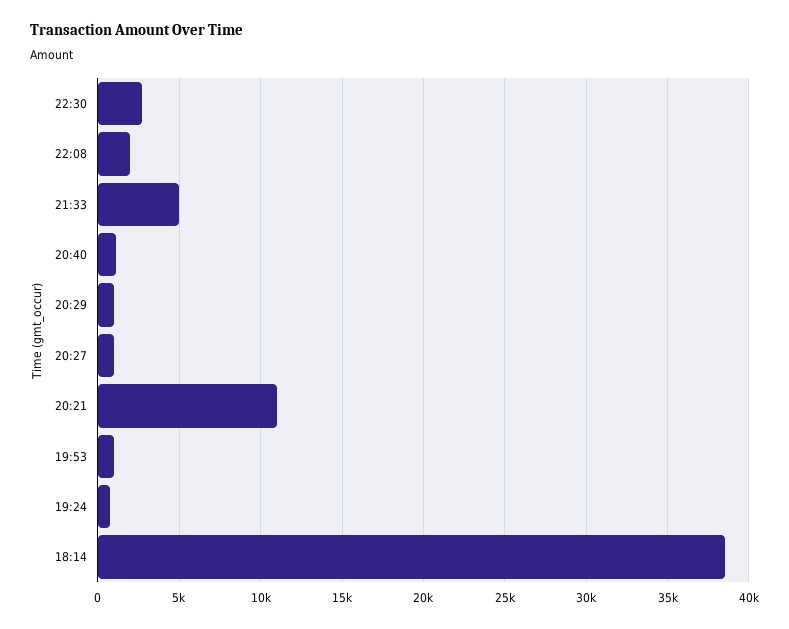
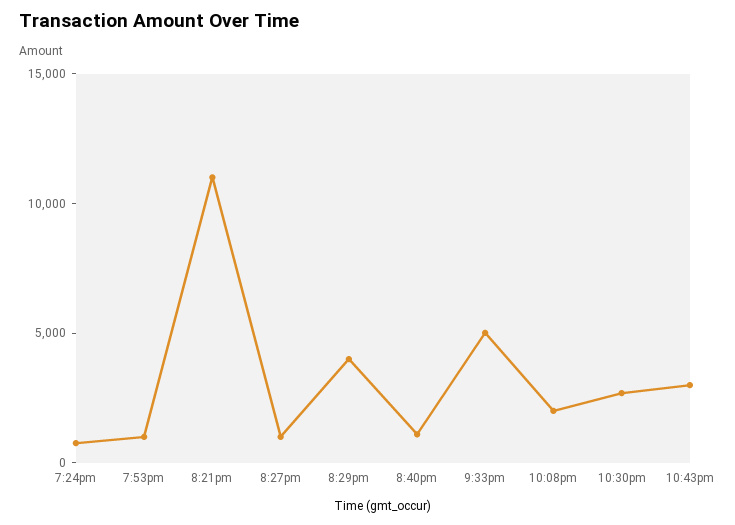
20:29: 1000 -> 4000
18:14: 38500 -> none
10:43pm: none -> 3000

